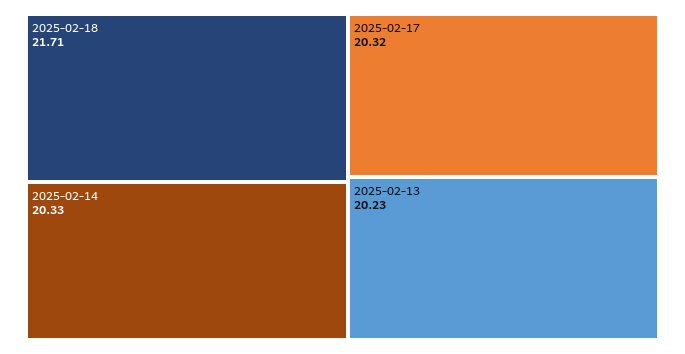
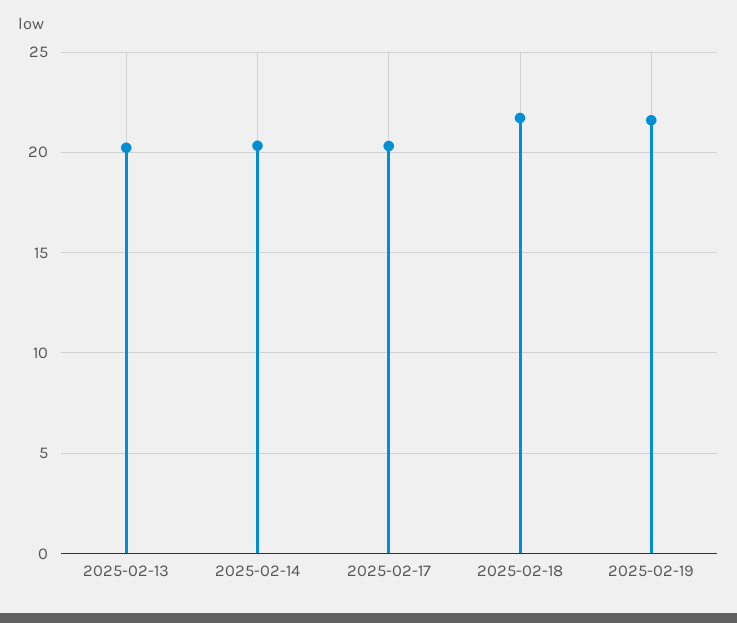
2025-02-19: none -> 21.5

